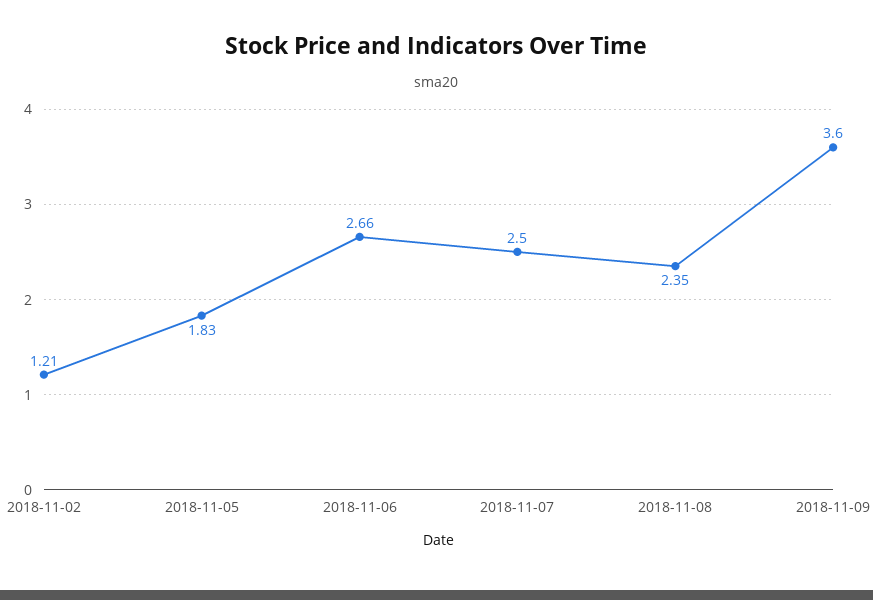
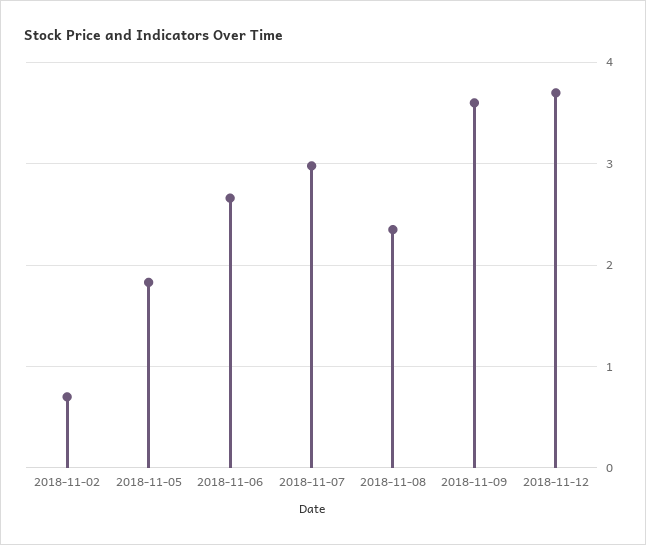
2018-11-02: 1.21 -> 0.7
2018-11-07: 2.5 -> 3
2018-11-12: none -> 3.7

